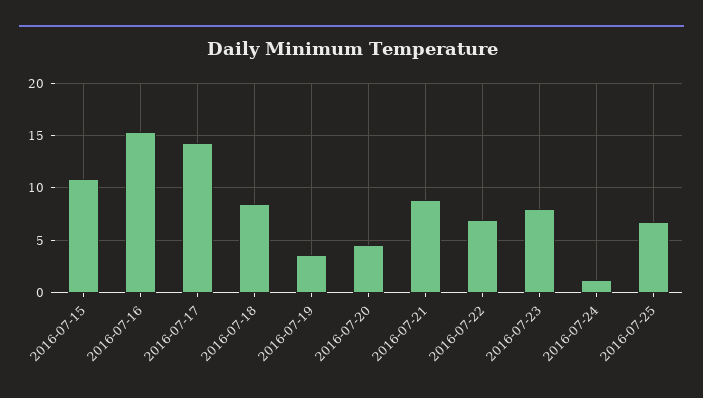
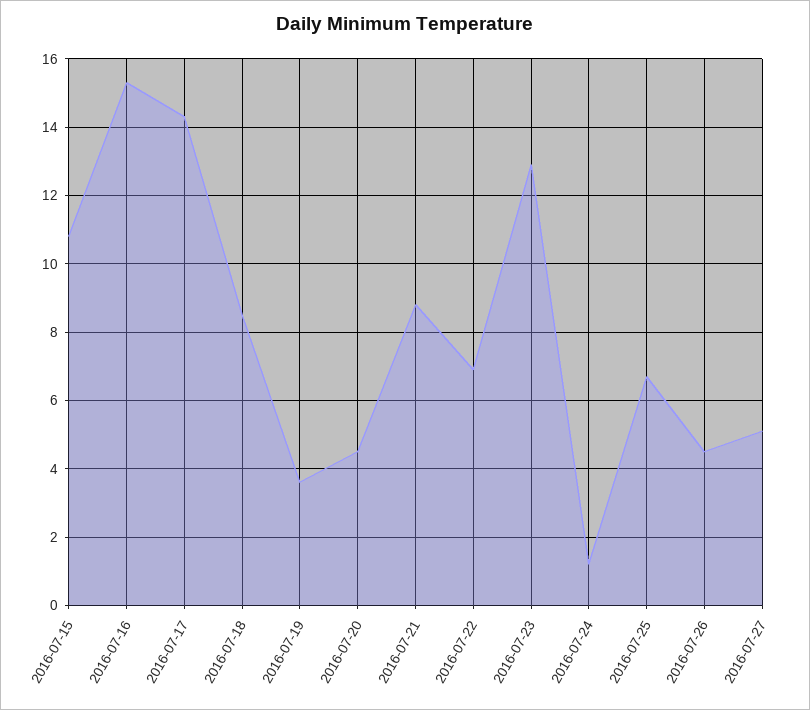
2016-07-23: 8 -> 13
2016-07-26: none -> 4.5
2016-07-27: none -> 5

